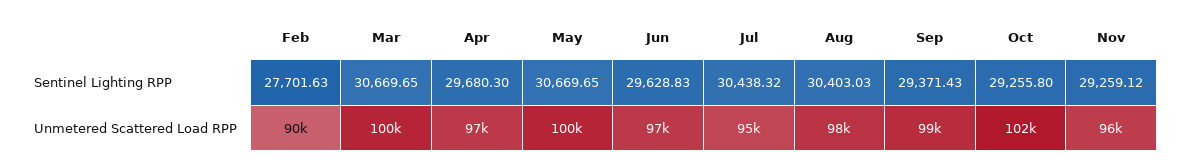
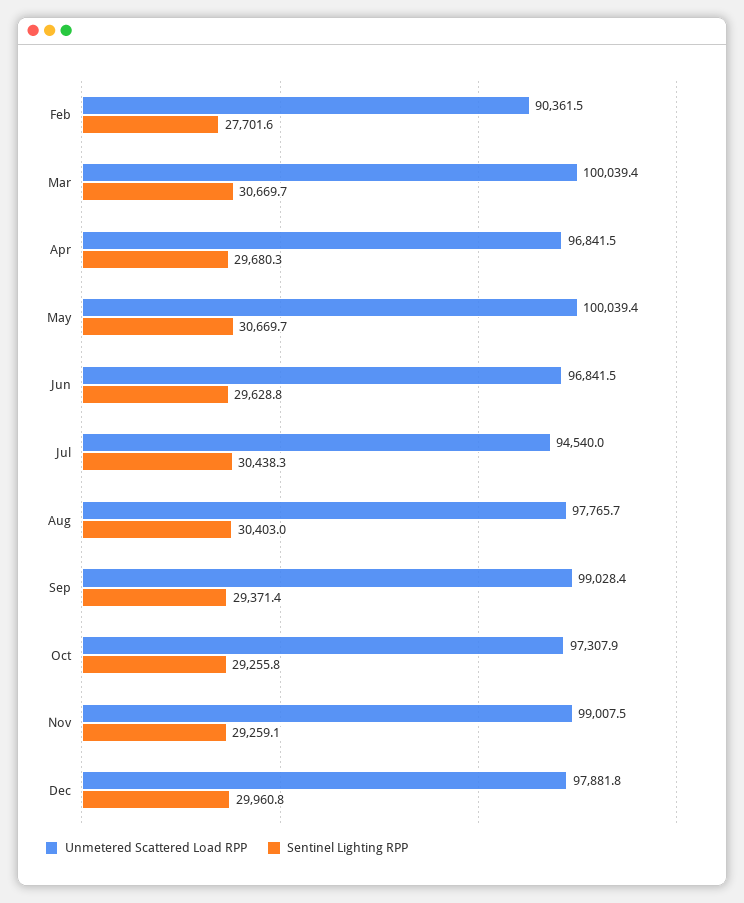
Unmetered Scattered Load RPP, Oct: 102000 -> 97307.9
Unmetered Scattered Load RPP, Nov: 96000 -> 99007.5
Unmetered Scattered Load RPP, Dec: none -> 97881.8
Sentinel Lighting RPP, Dec: none -> 29960.8

